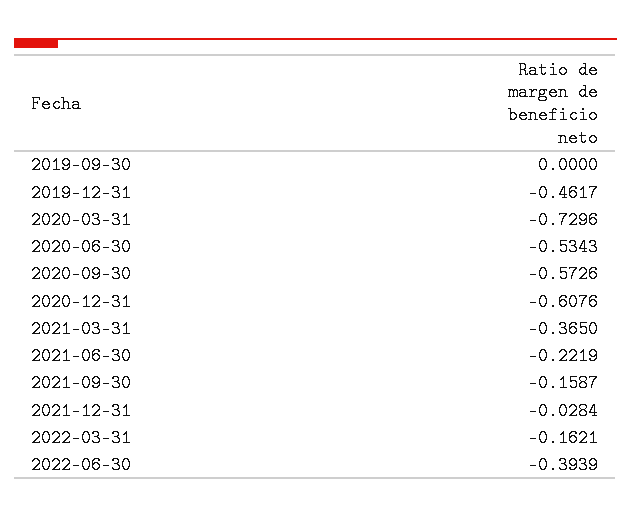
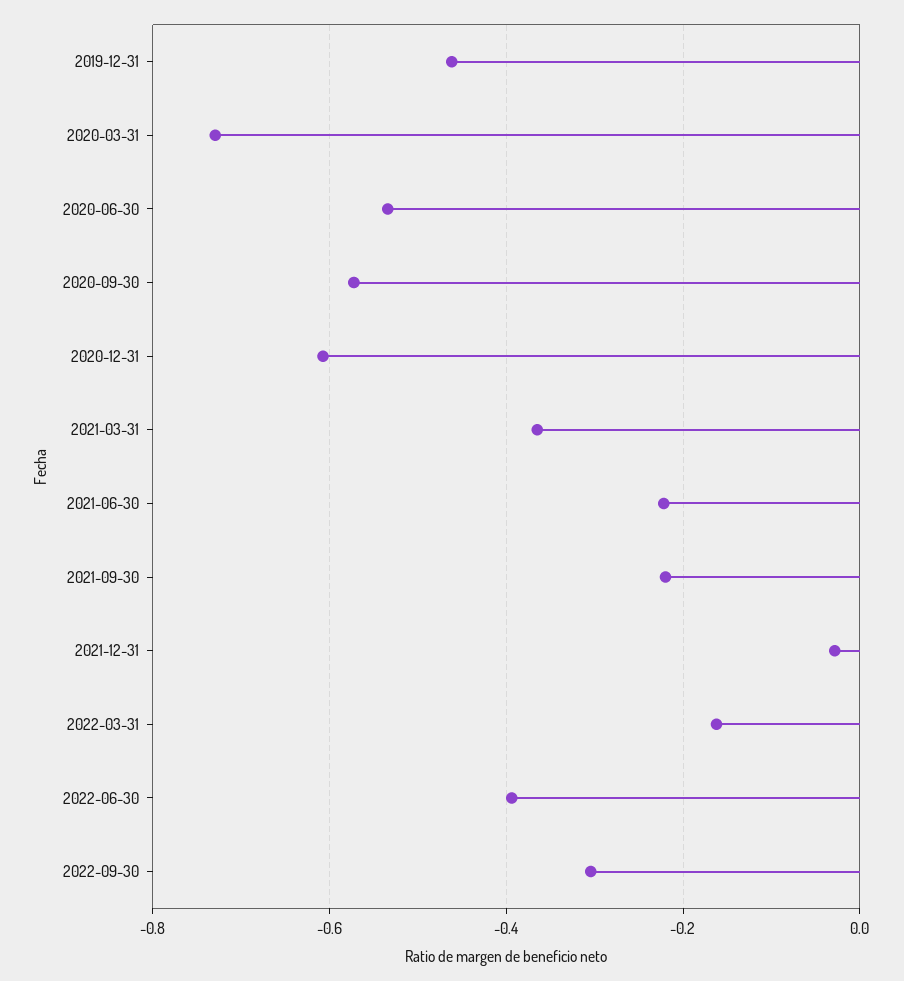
2019-09-30: 0 -> none
2021-09-30: -0.1587 -> -0.22
2022-09-30: none -> -0.3

